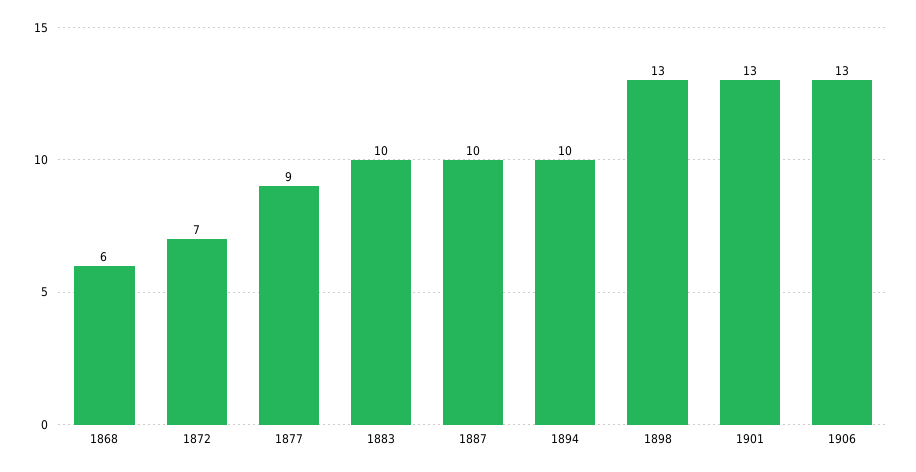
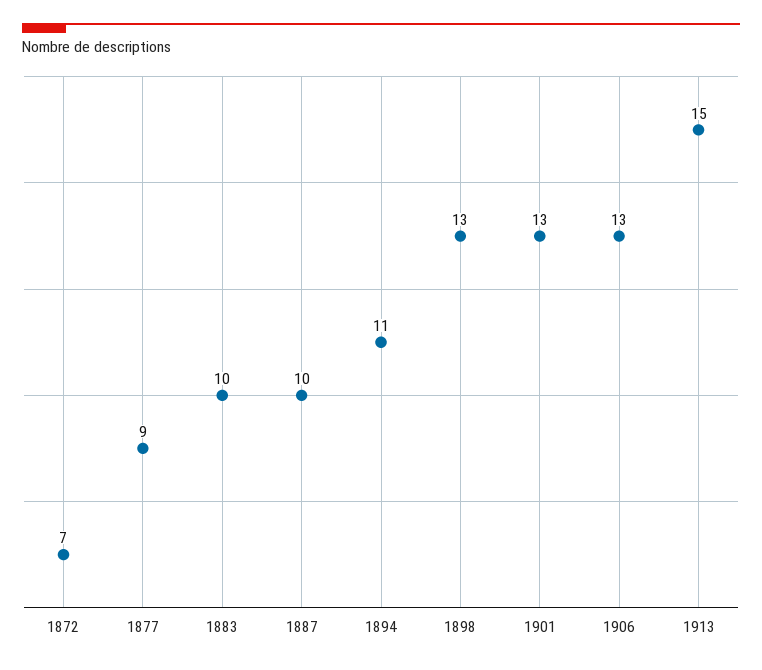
1868: 6 -> none
1894: 10 -> 11
1913: none -> 15

